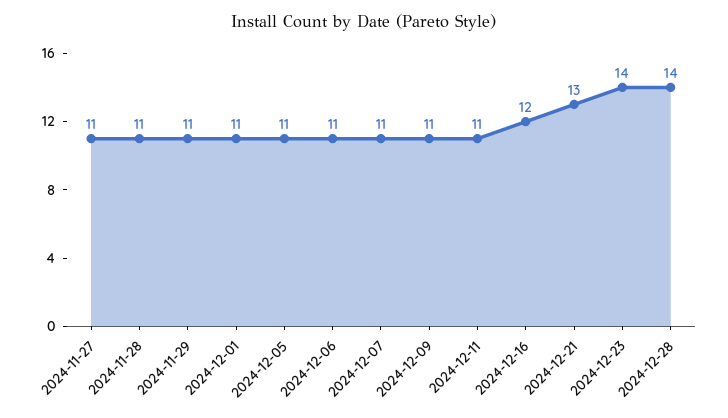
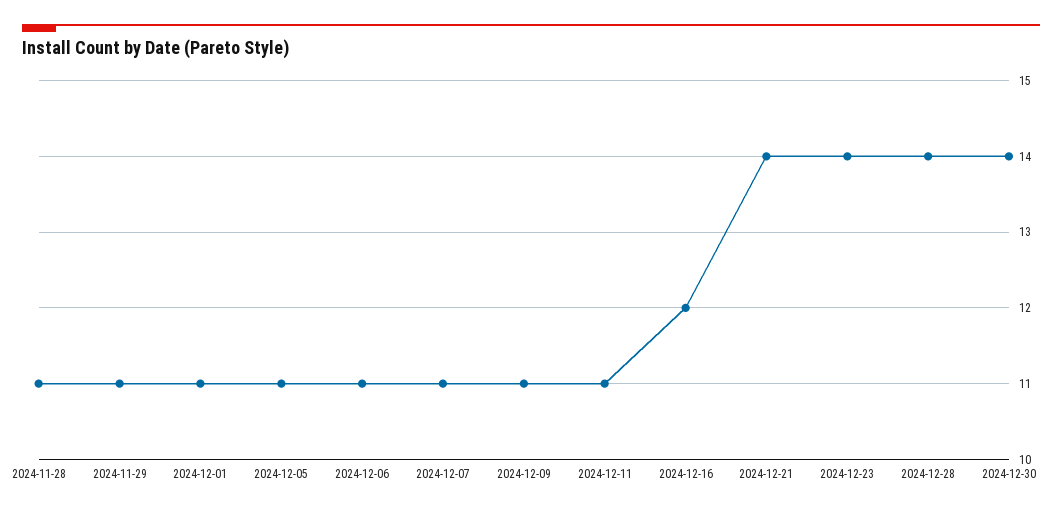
2024-11-27: 11 -> none
2024-12-21: 13 -> 14
2024-12-30: none -> 14

